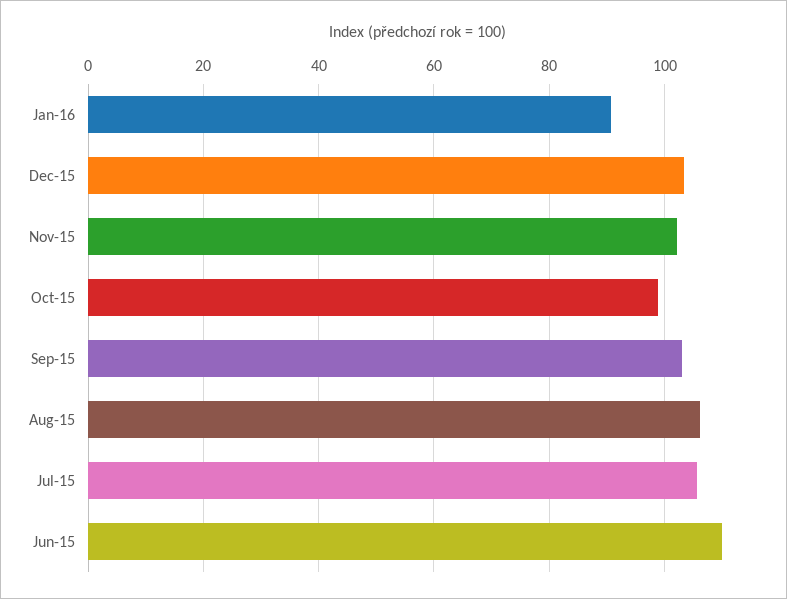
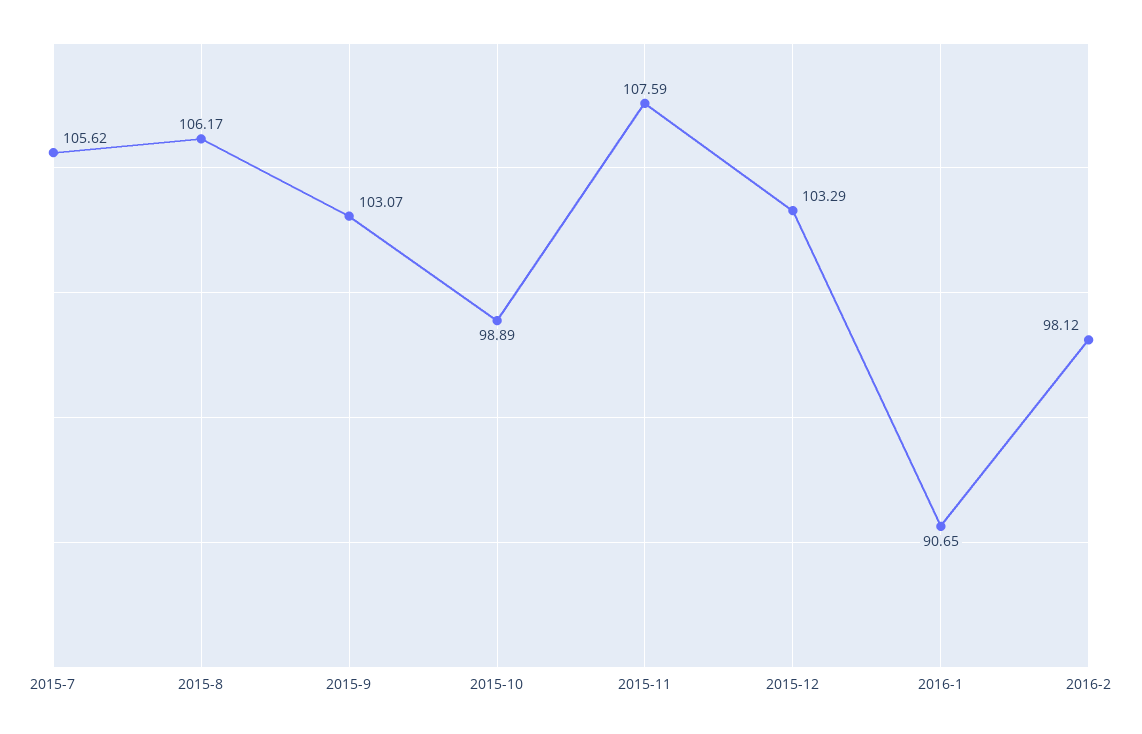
Nov-15: 102 -> 107.59
Jun-15: 110 -> none
2016-2: none -> 98.12

